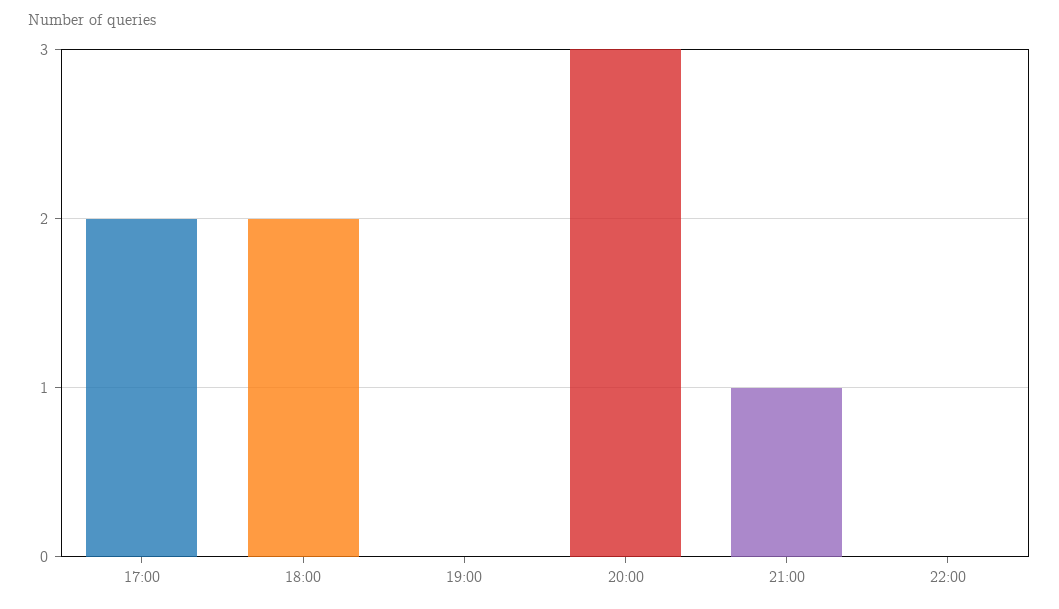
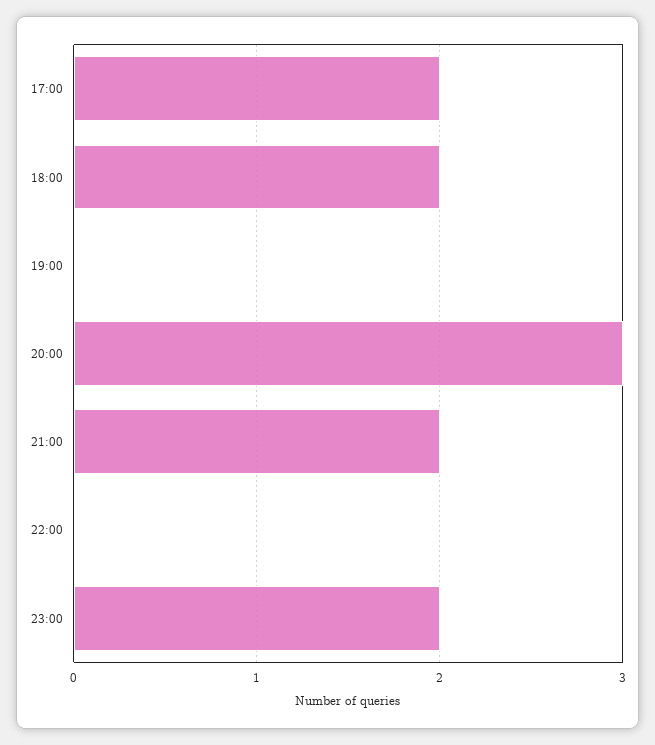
21:00: 1 -> 2
23:00: none -> 2

